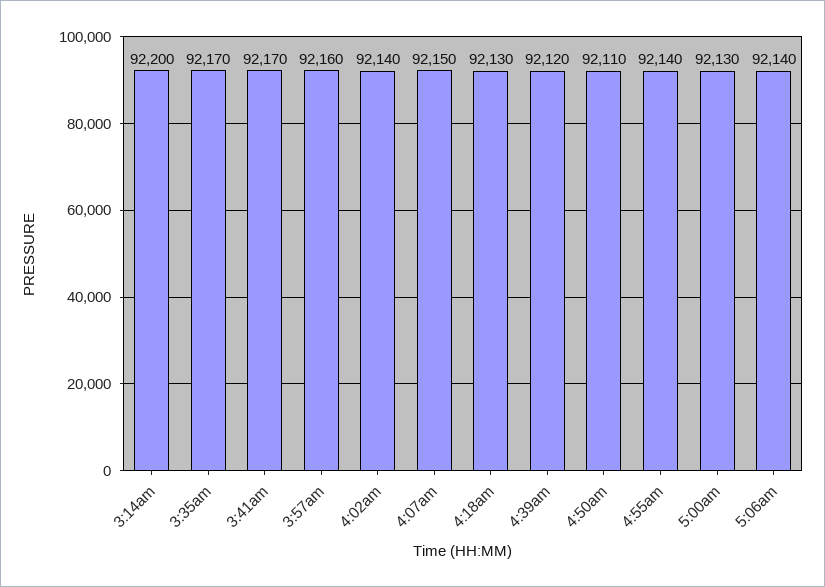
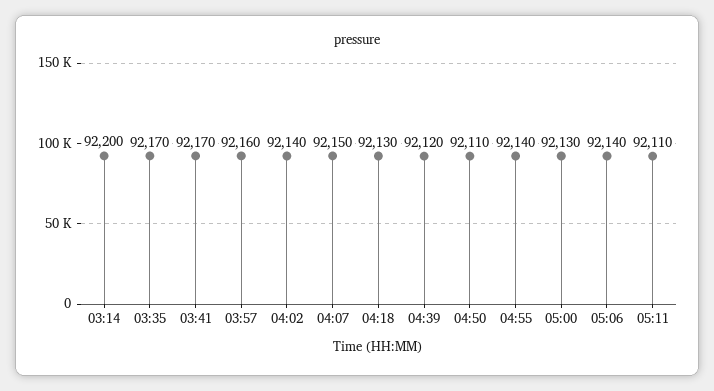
05:11: none -> 92110

